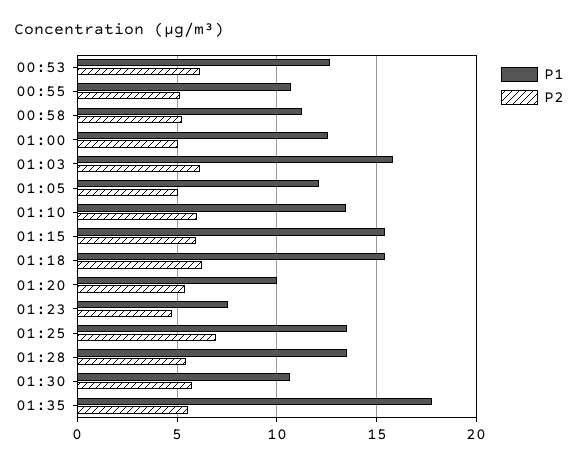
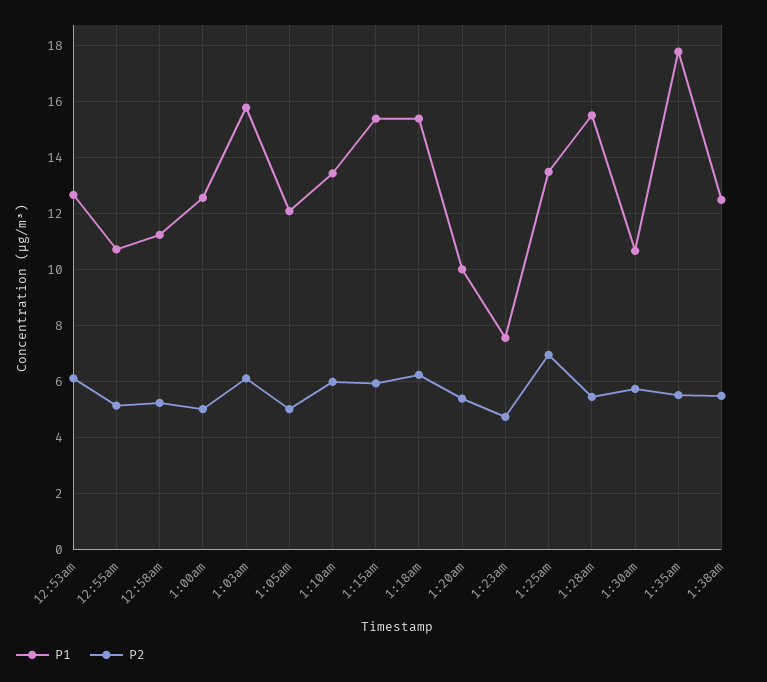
P1, 01:28: 13.5 -> 15.5
P1, 1:38am: none -> 12.5
P2, 1:38am: none -> 5.5

